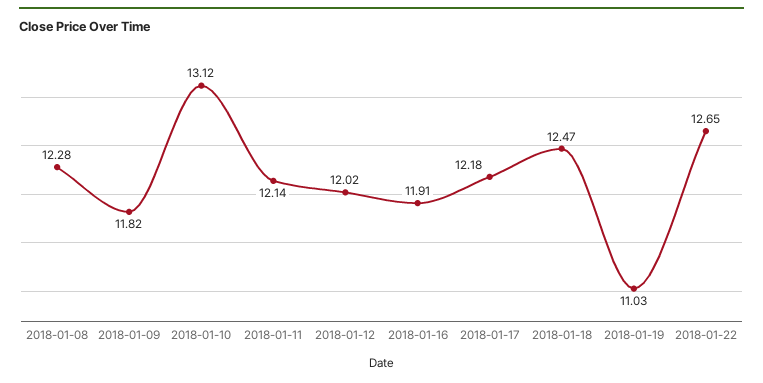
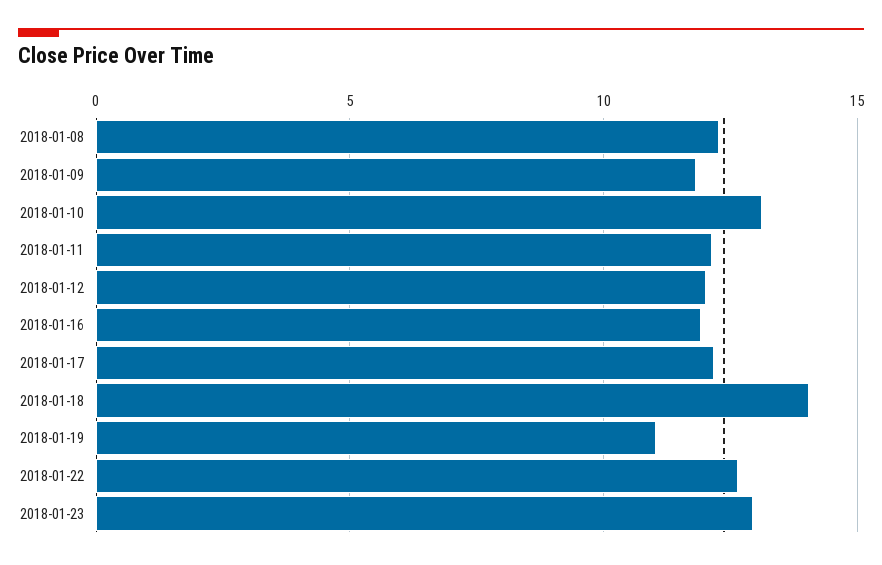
2018-01-18: 12.47 -> 14
2018-01-23: none -> 13

